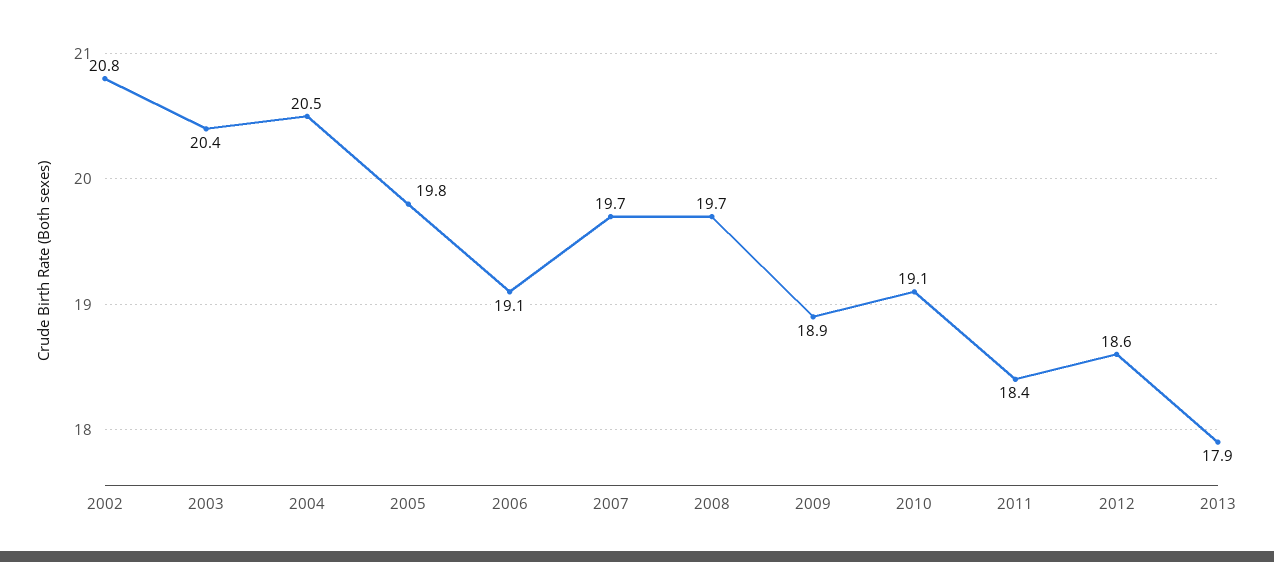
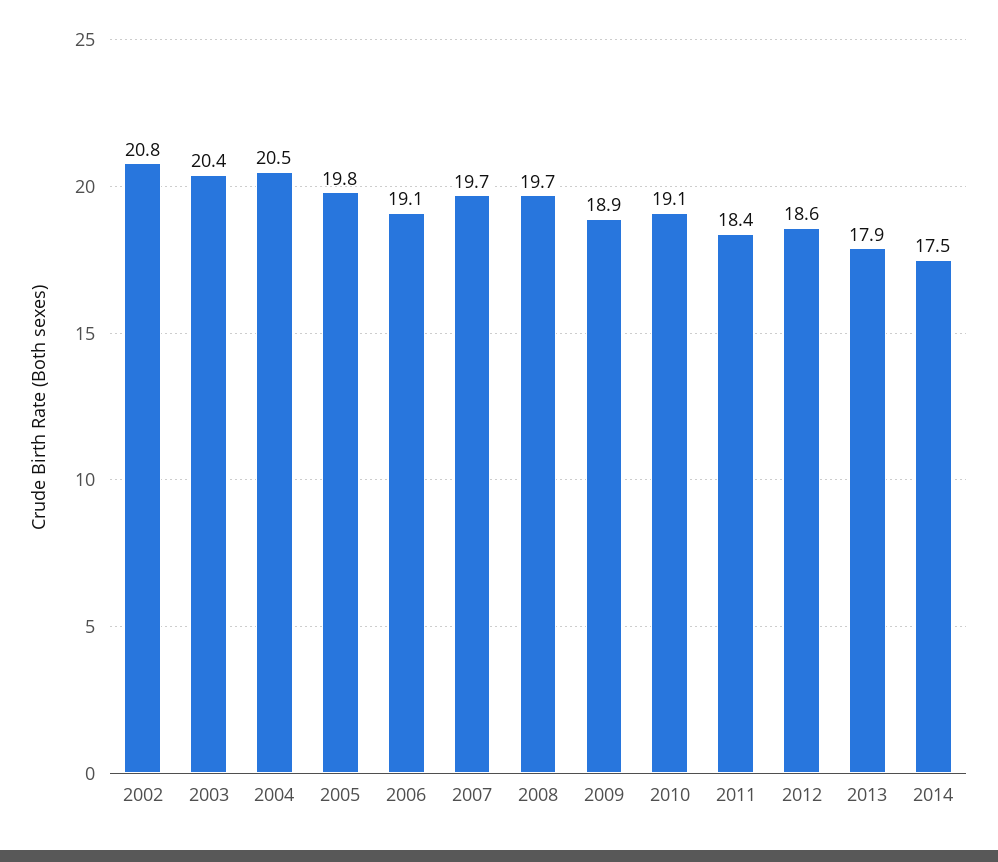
2014: none -> 17.5

